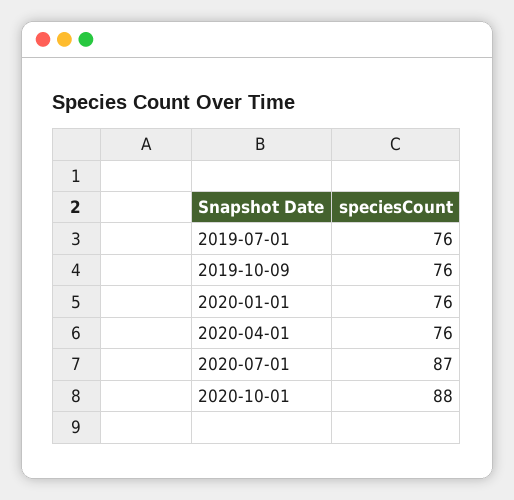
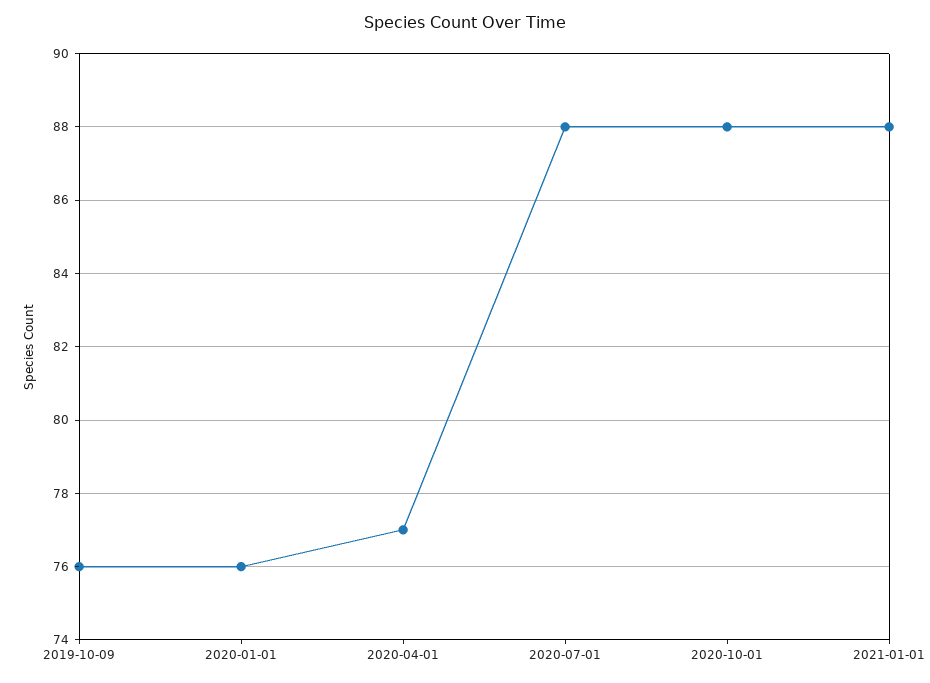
2019-07-01: 76 -> none
2020-04-01: 76 -> 77
2020-07-01: 87 -> 88
2021-01-01: none -> 88

